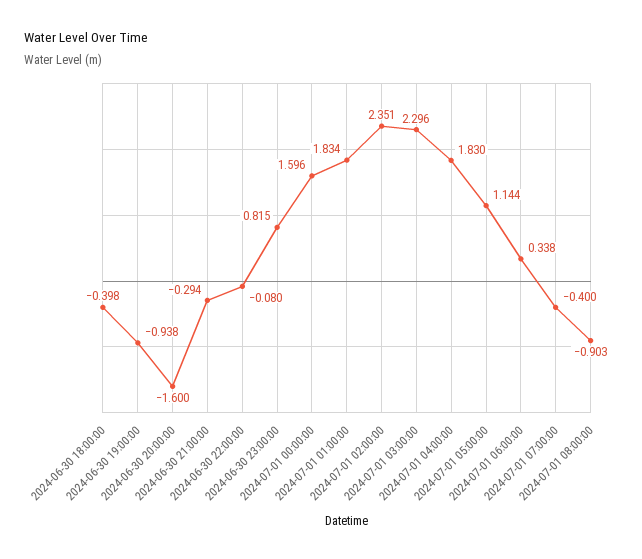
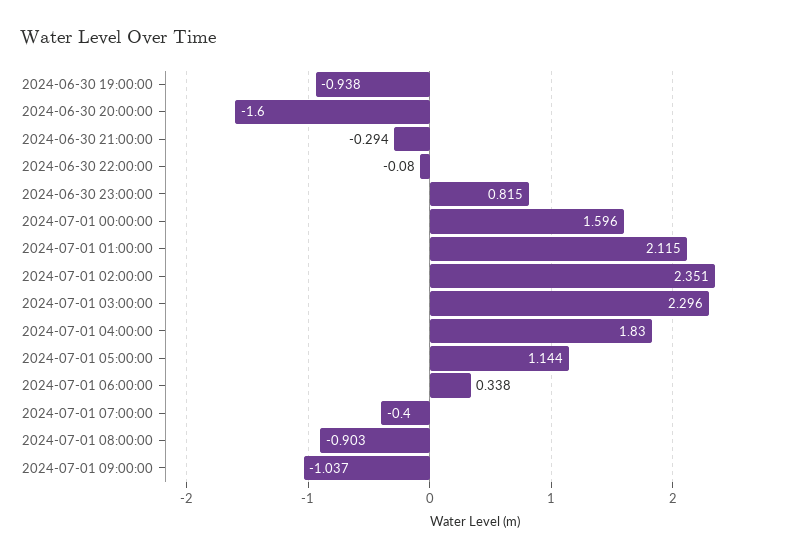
2024-06-30 18:00:00: -0.398 -> none
2024-07-01 01:00:00: 1.834 -> 2.115
2024-07-01 09:00:00: none -> -1.037

